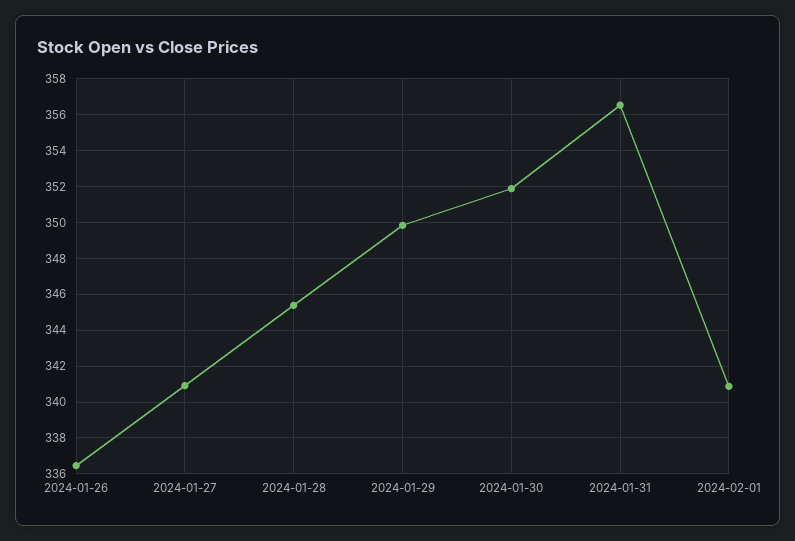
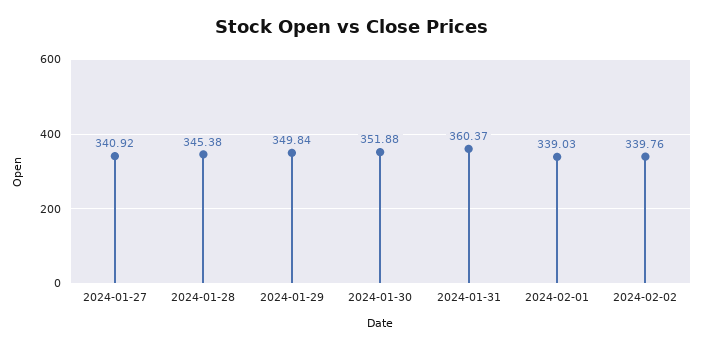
2024-01-26: 336.5 -> none
2024-01-31: 356.5 -> 360.37
2024-02-01: 341 -> 339.03
2024-02-02: none -> 339.76

